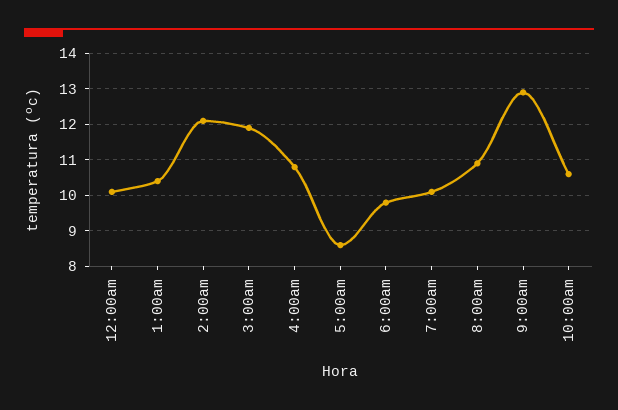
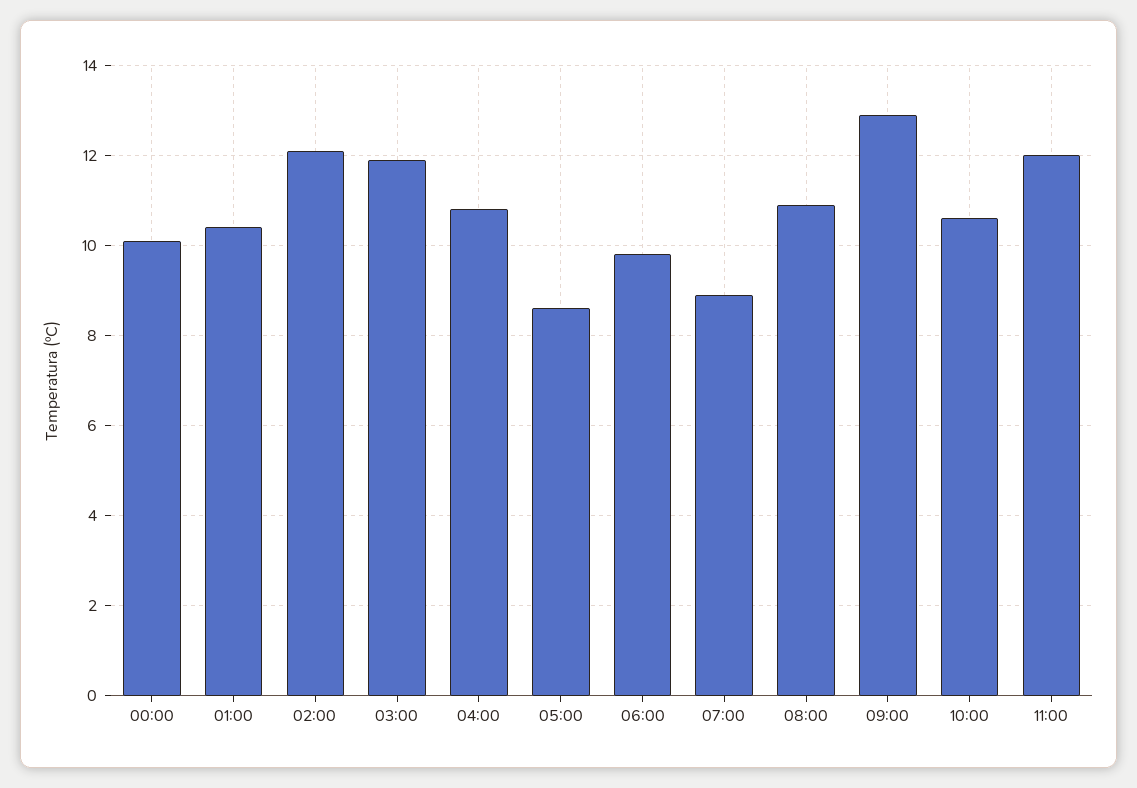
7:00am: 10 -> 9
11:00: none -> 12

